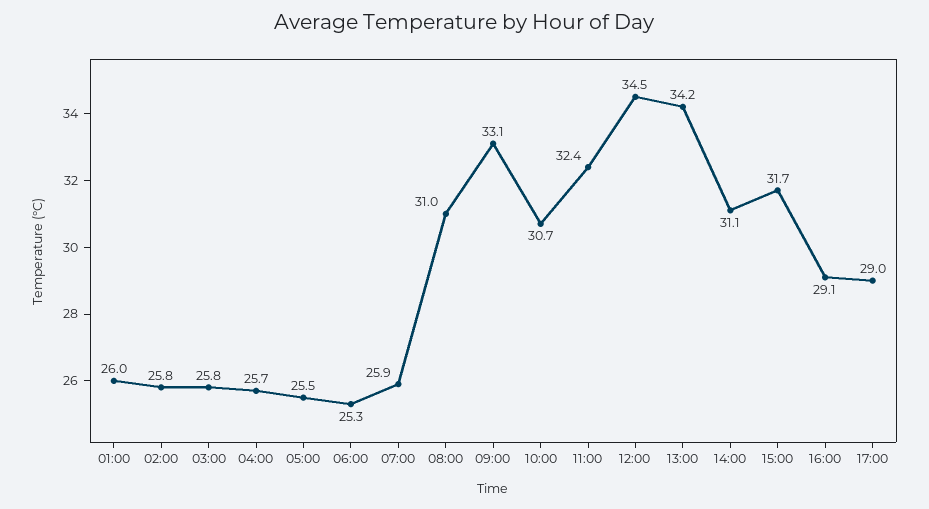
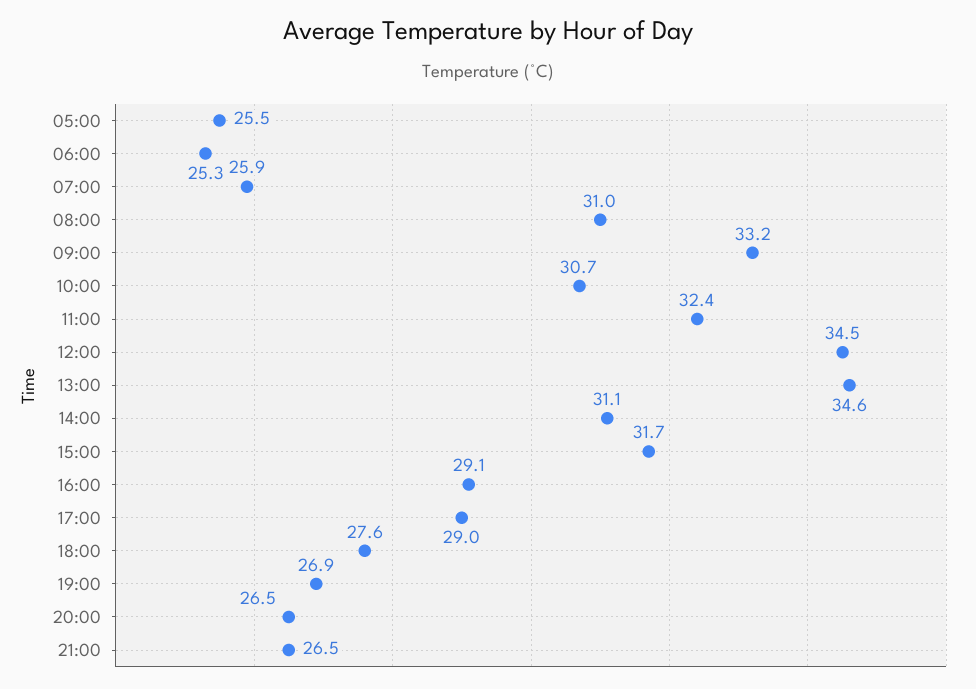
01:00: 26 -> none
02:00: 25.8 -> none
03:00: 25.8 -> none
04:00: 25.7 -> none
09:00: 33.1 -> 33.2
13:00: 34.2 -> 34.6
18:00: none -> 27.6
19:00: none -> 26.9
20:00: none -> 26.5
21:00: none -> 26.5

